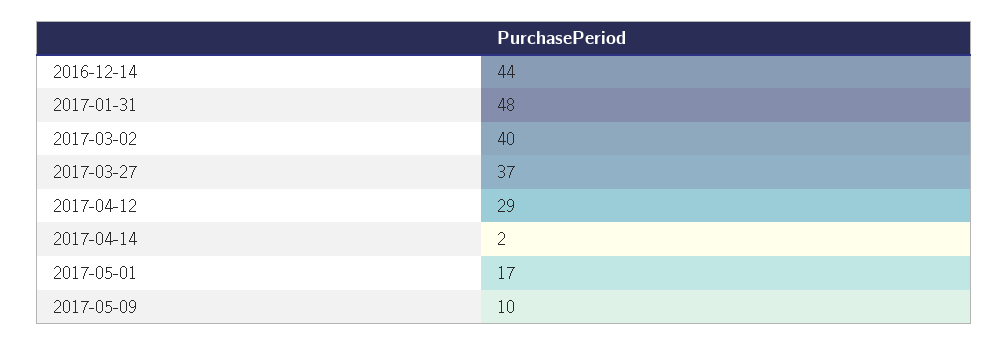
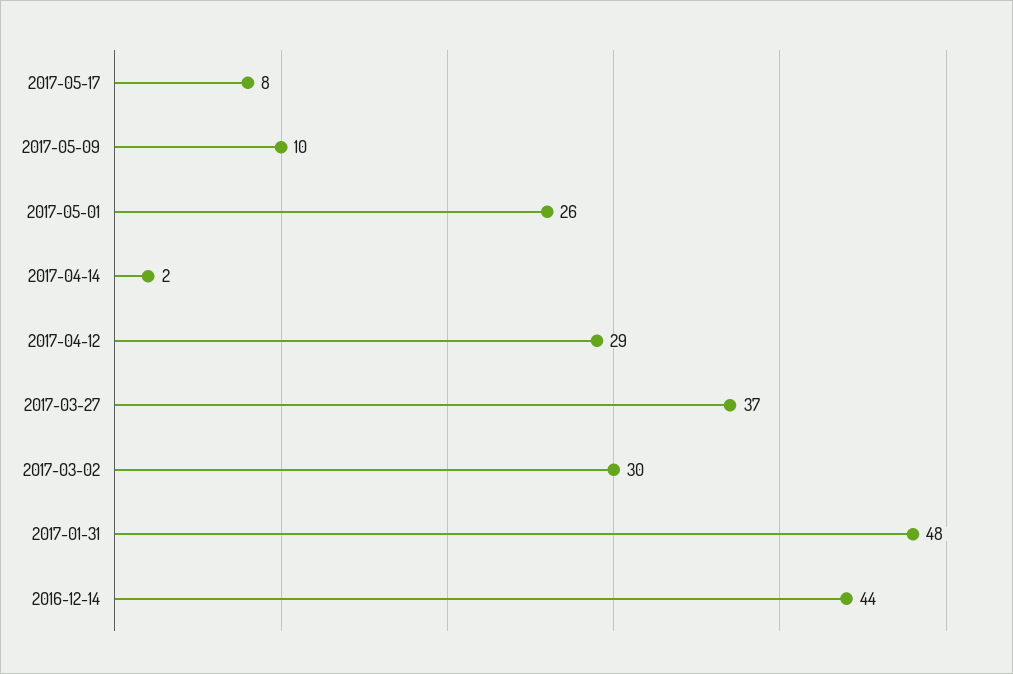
2017-03-02: 40 -> 30
2017-05-01: 17 -> 26
2017-05-17: none -> 8

